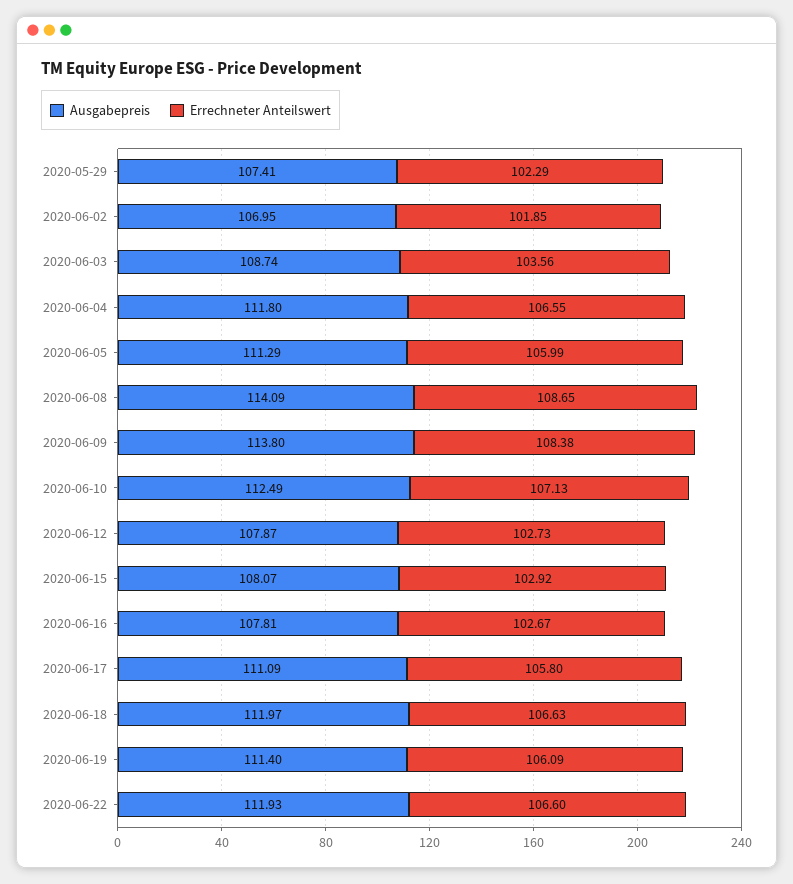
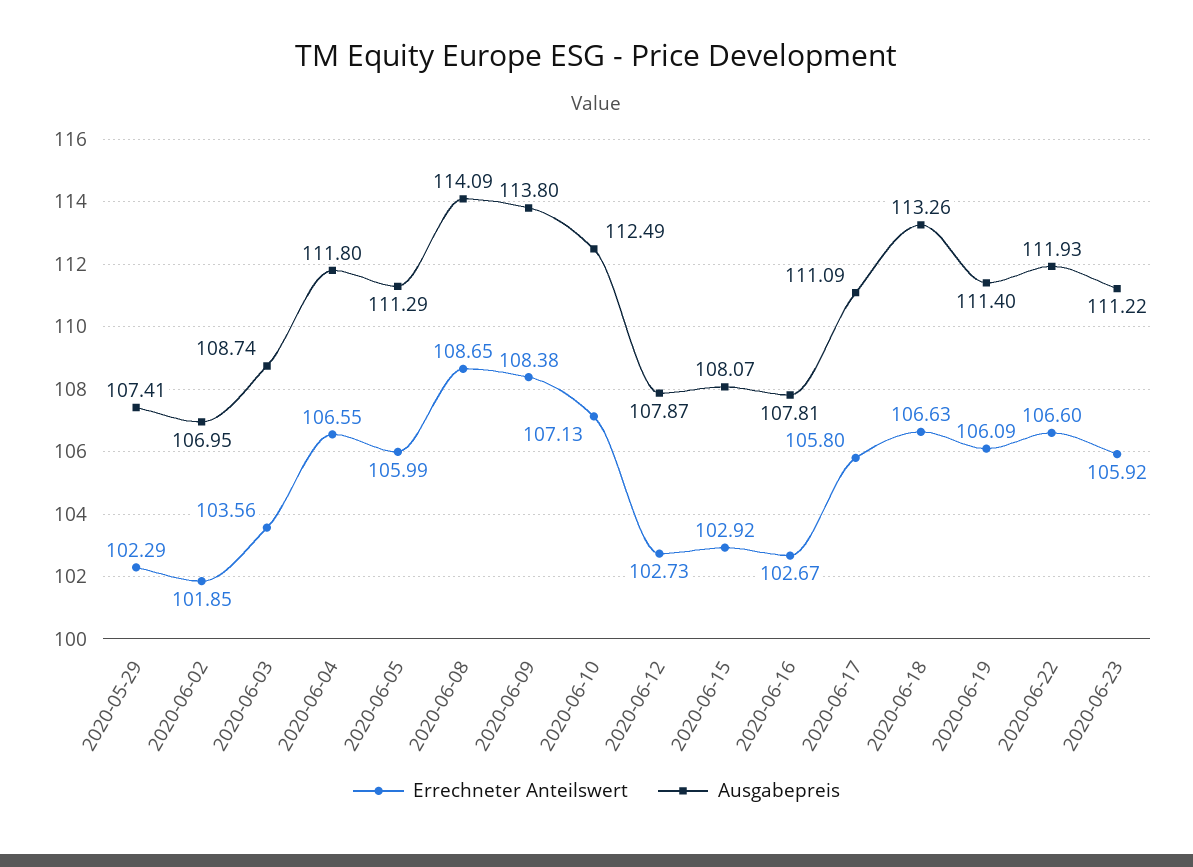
Ausgabepreis, 2020-06-18: 111.97 -> 113.26
Errechneter Anteilswert, 2020-06-23: none -> 105.92
Ausgabepreis, 2020-06-23: none -> 111.22

